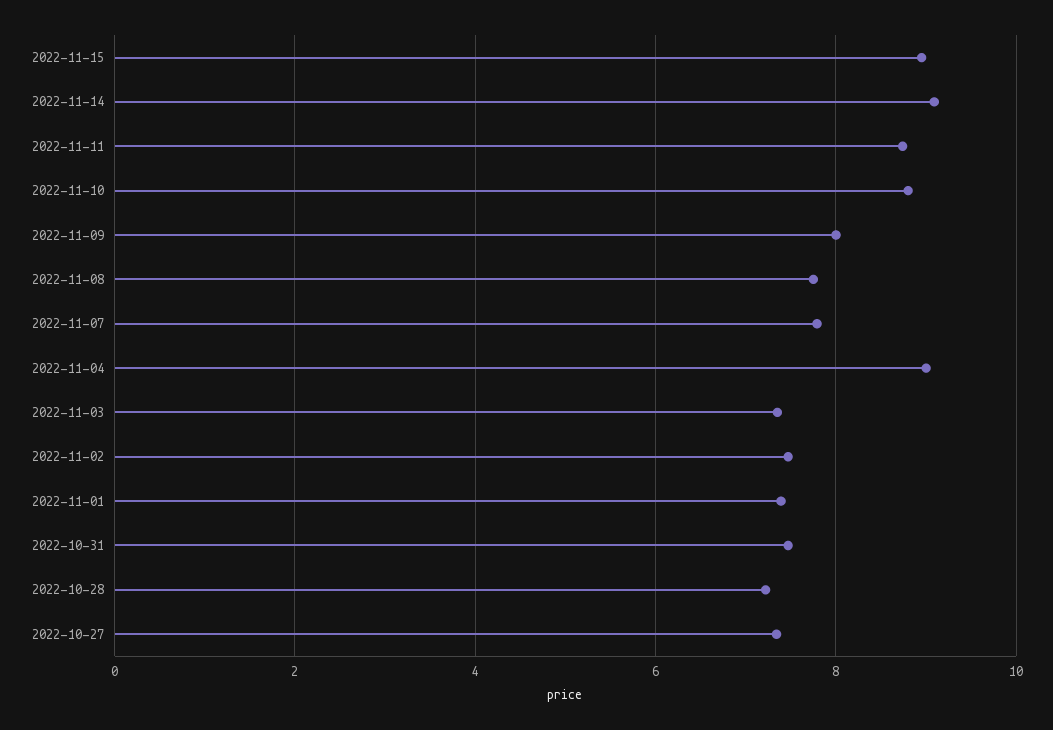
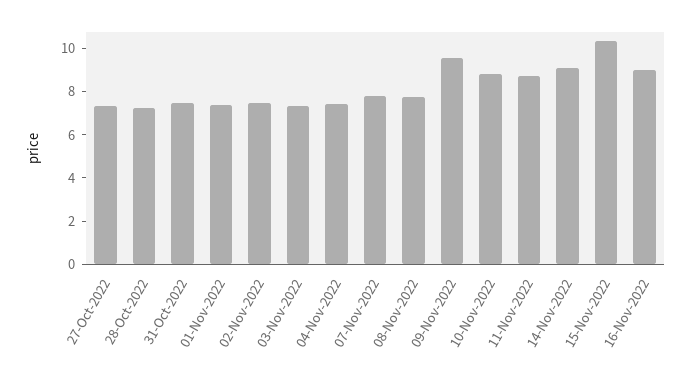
2022-11-15: 9 -> 10.5
2022-11-09: 8 -> 9.5
2022-11-04: 9 -> 7.5
16-Nov-2022: none -> 9

